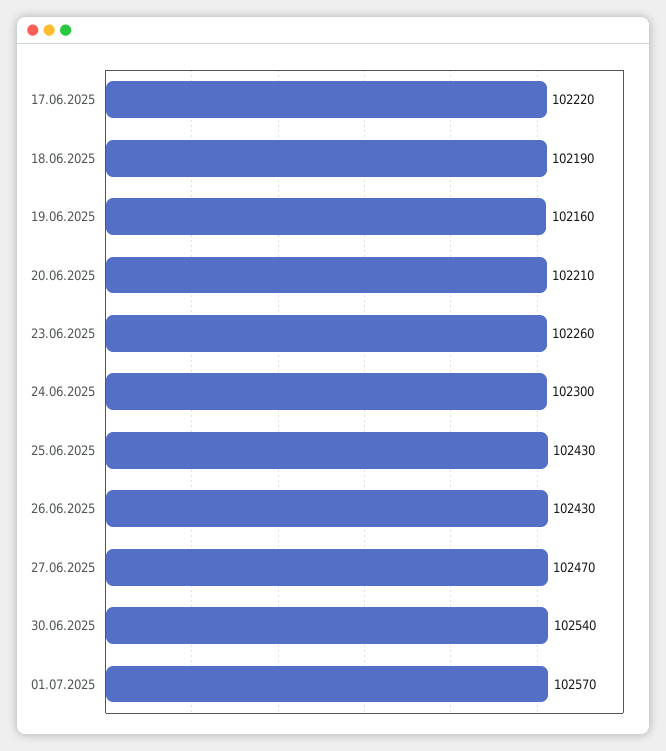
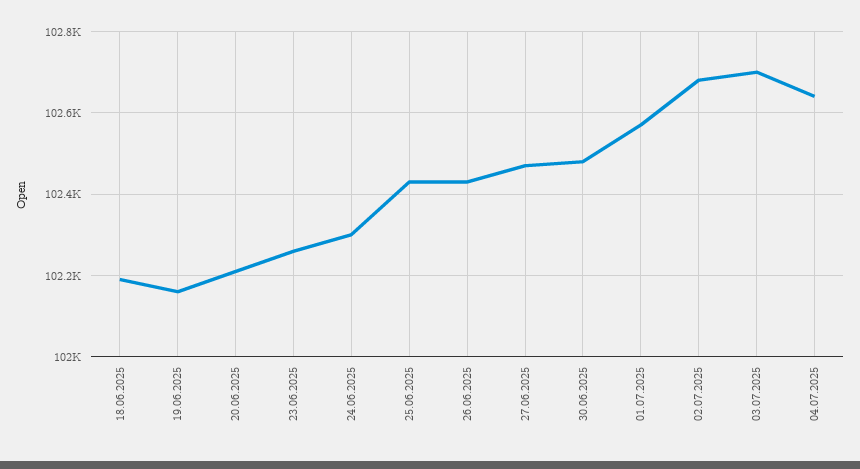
17.06.2025: 102220 -> none
30.06.2025: 102540 -> 102480
02.07.2025: none -> 102680
03.07.2025: none -> 102700
04.07.2025: none -> 102640

